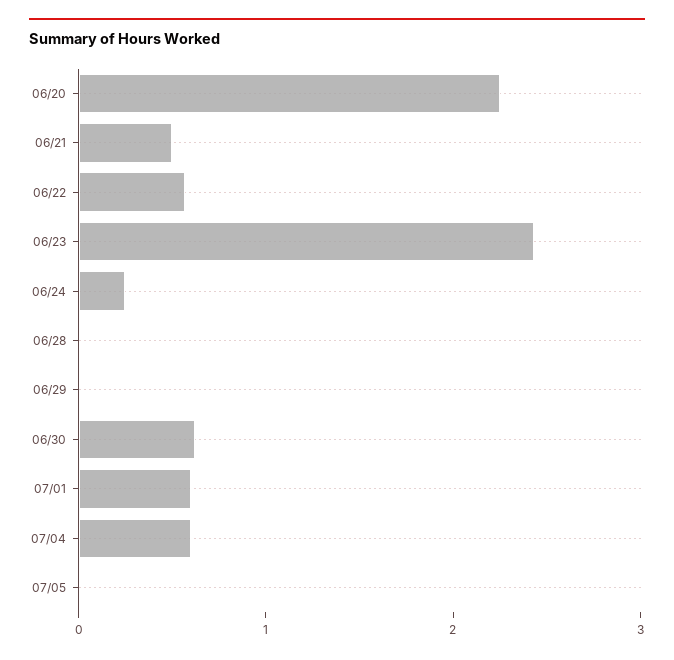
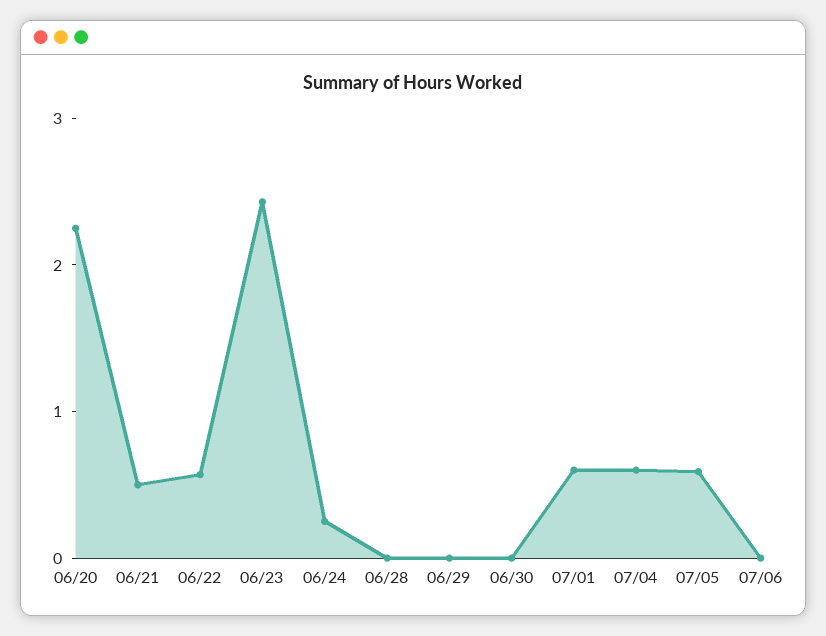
06/30: 0.6 -> 0
07/05: 0 -> 0.6
07/06: none -> 0

